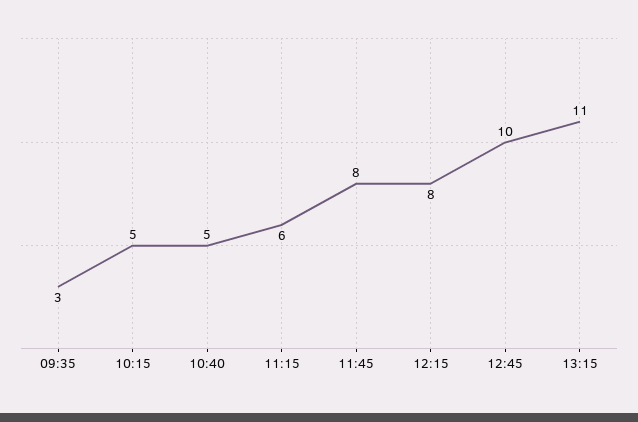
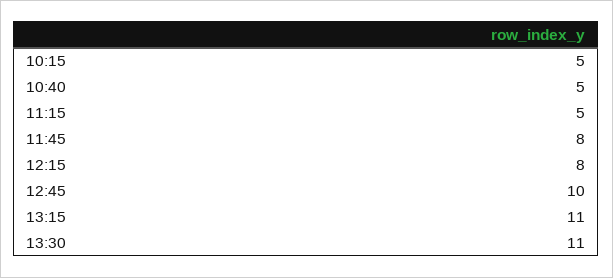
09:35: 3 -> none
11:15: 6 -> 5
13:30: none -> 11

